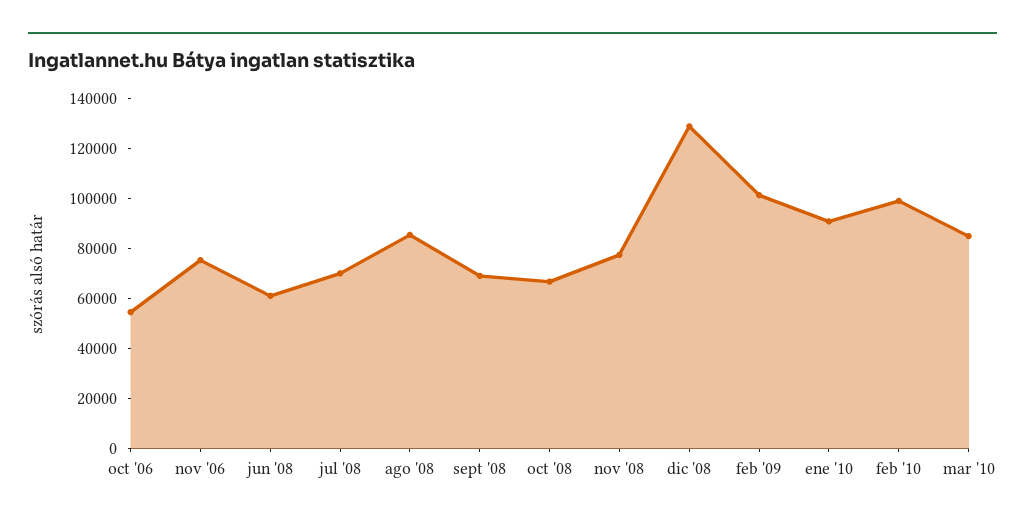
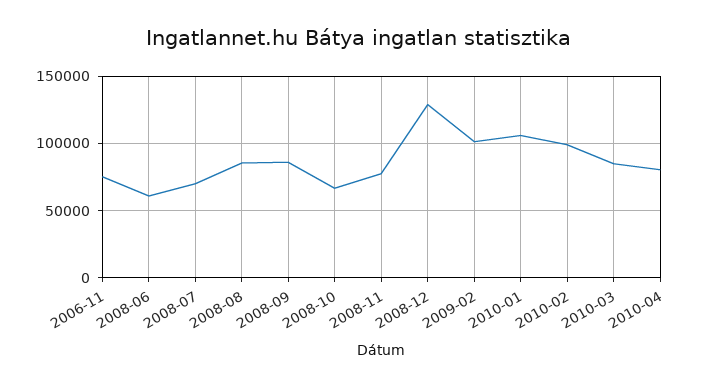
oct '06: 55000 -> none
sept '08: 70000 -> 85000
ene '10: 90000 -> 105000
2010-04: none -> 80000

